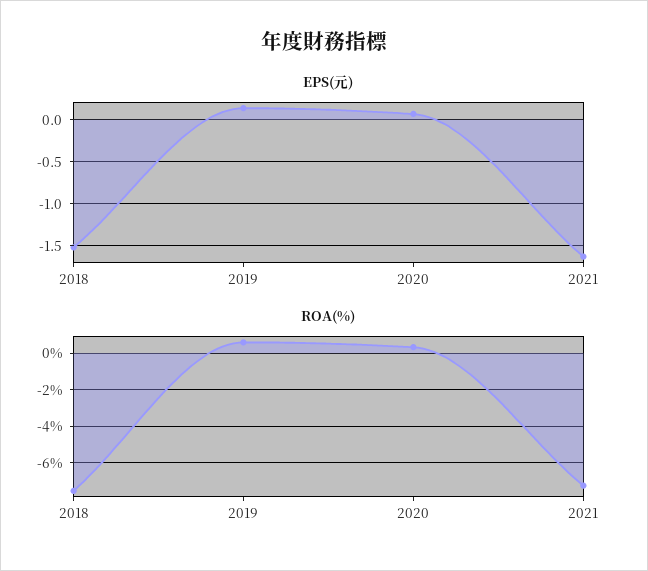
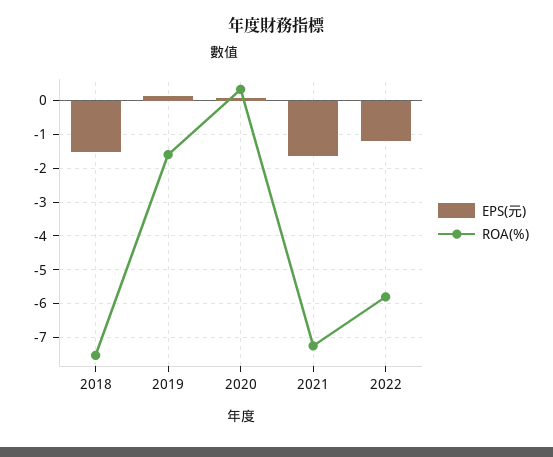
ROA(%), 2019: 0.5 -> -1.6
EPS(元), 2022: none -> -1.2
ROA(%), 2022: none -> -5.8

